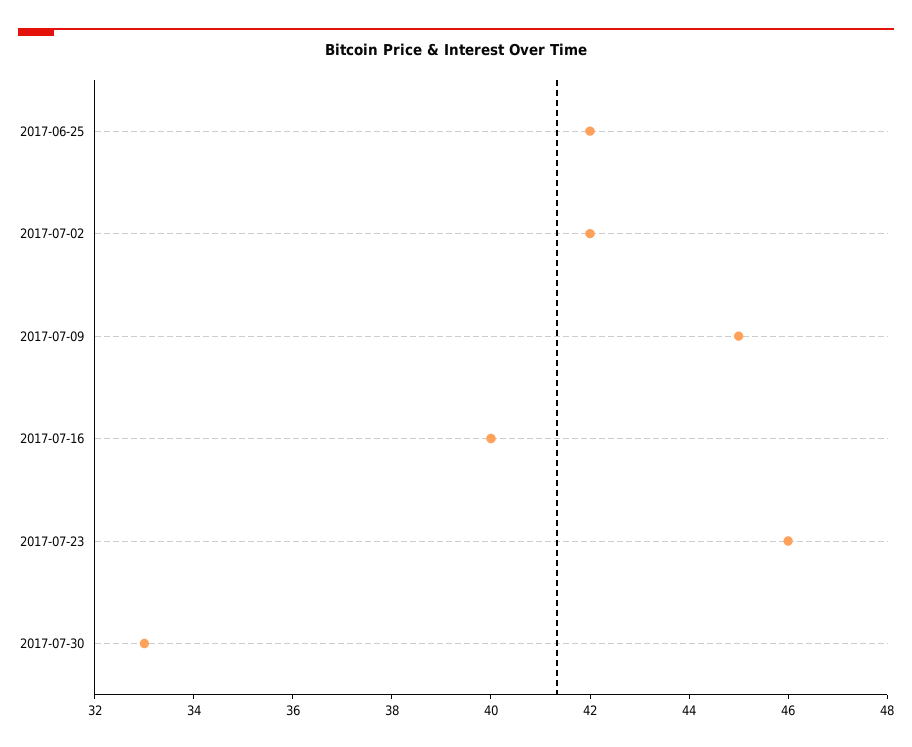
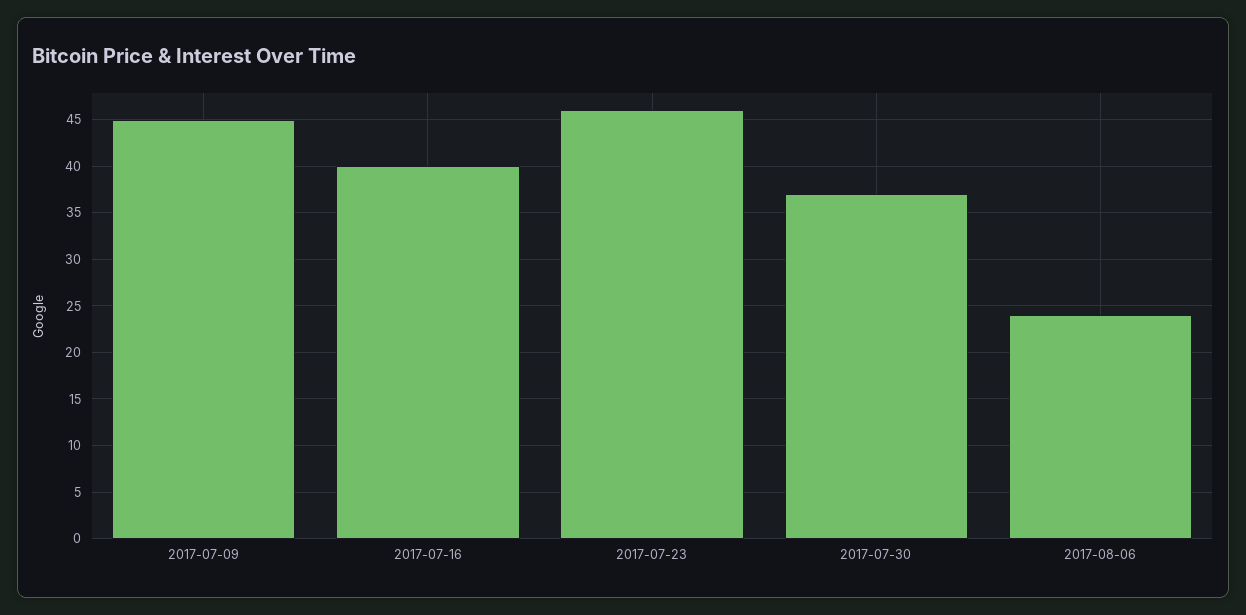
2017-06-25: 42 -> none
2017-07-02: 42 -> none
2017-07-30: 33 -> 37
2017-08-06: none -> 24

